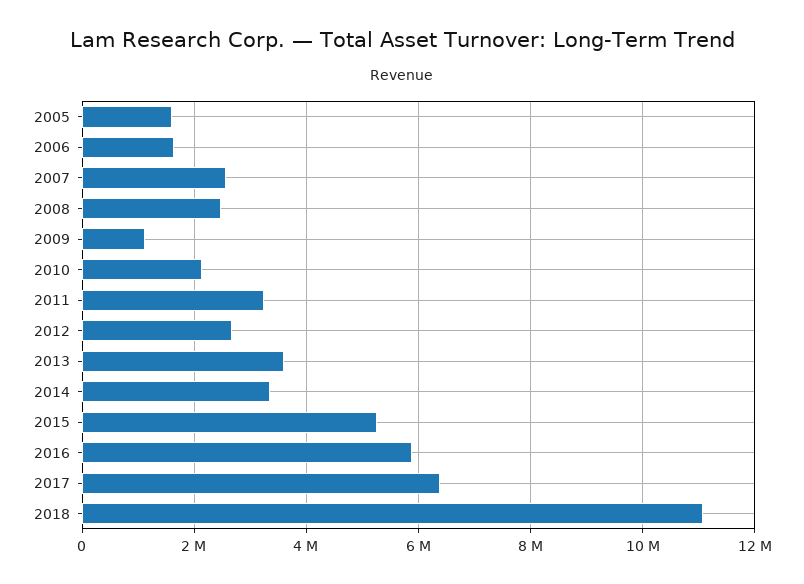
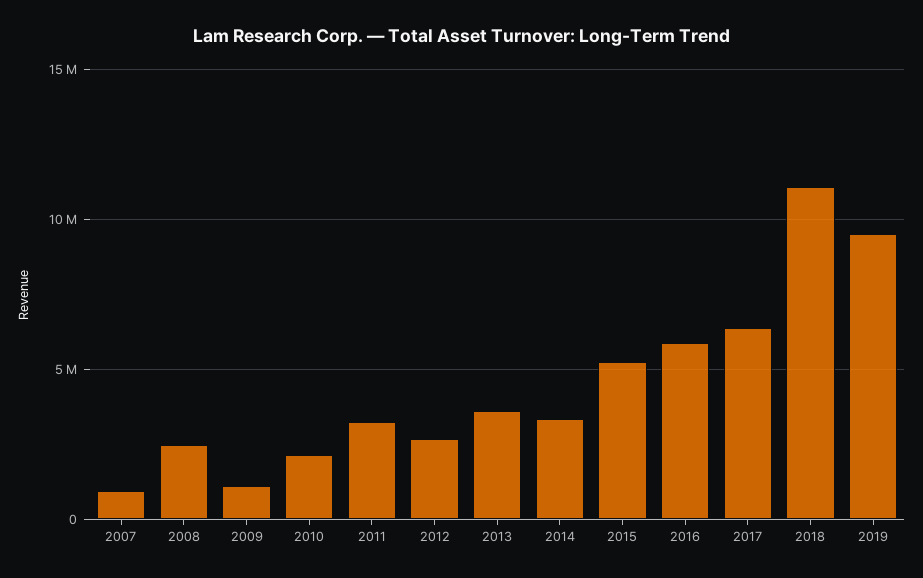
2005: 1600000 -> none
2006: 1600000 -> none
2007: 2600000 -> 1000000
2019: none -> 9500000

